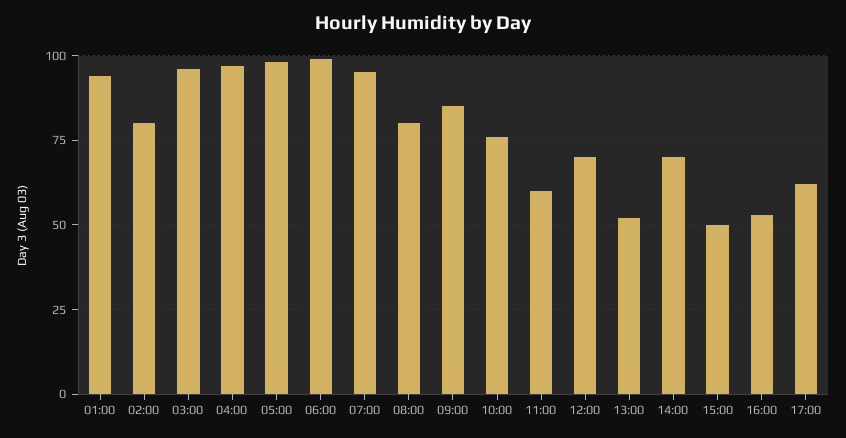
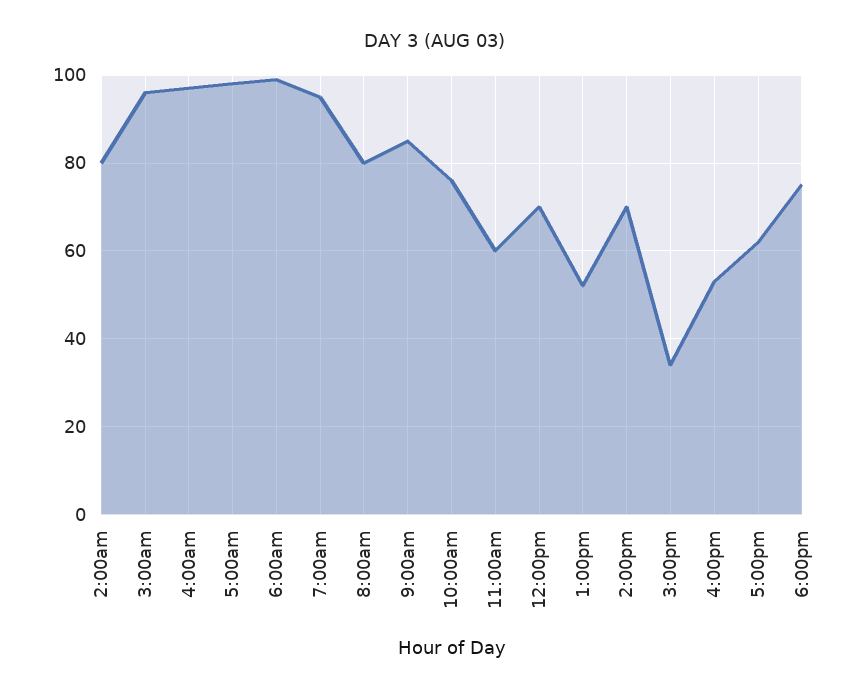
01:00: 95 -> none
15:00: 50 -> 35
6:00pm: none -> 75

